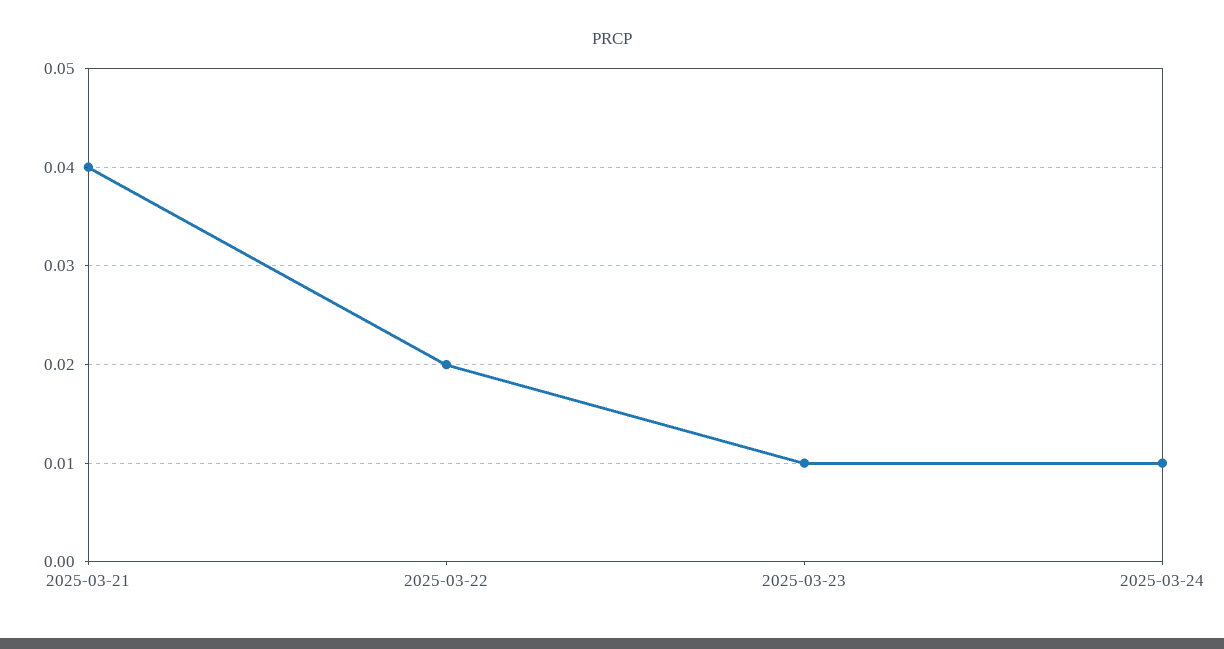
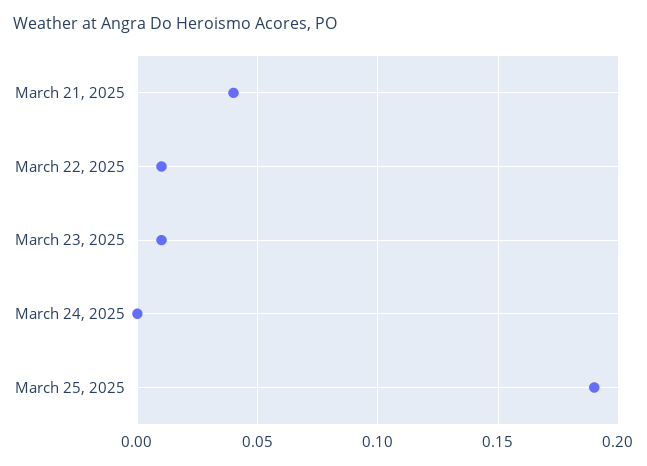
2025-03-22: 0.02 -> 0.01
2025-03-24: 0.01 -> 0
March 25, 2025: none -> 0.19

